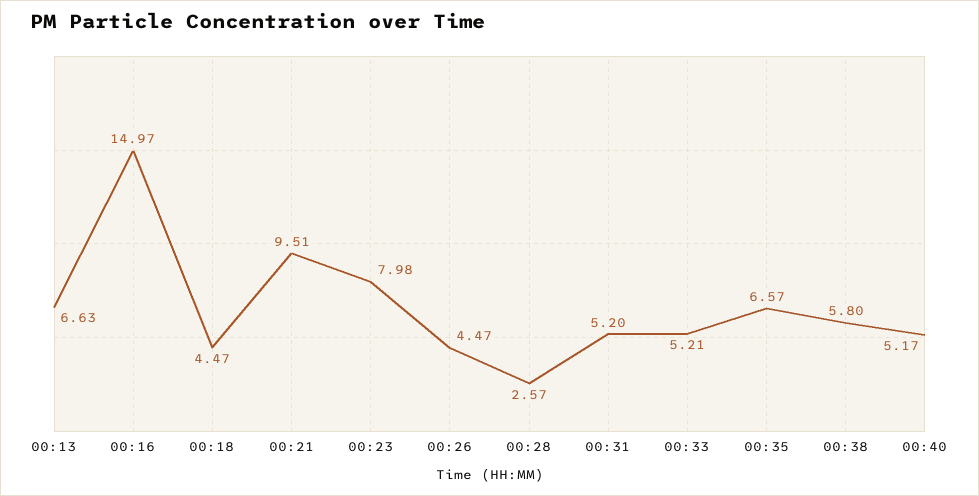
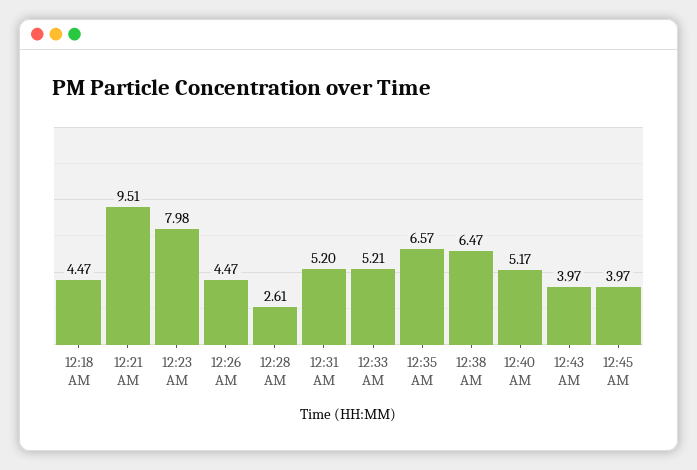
00:13: 6.63 -> none
00:16: 14.97 -> none
00:28: 2.57 -> 2.61
00:38: 5.8 -> 6.47
12:43 AM: none -> 3.97
12:45 AM: none -> 3.97

